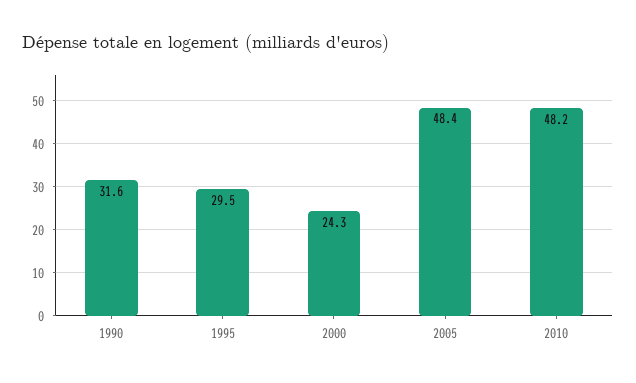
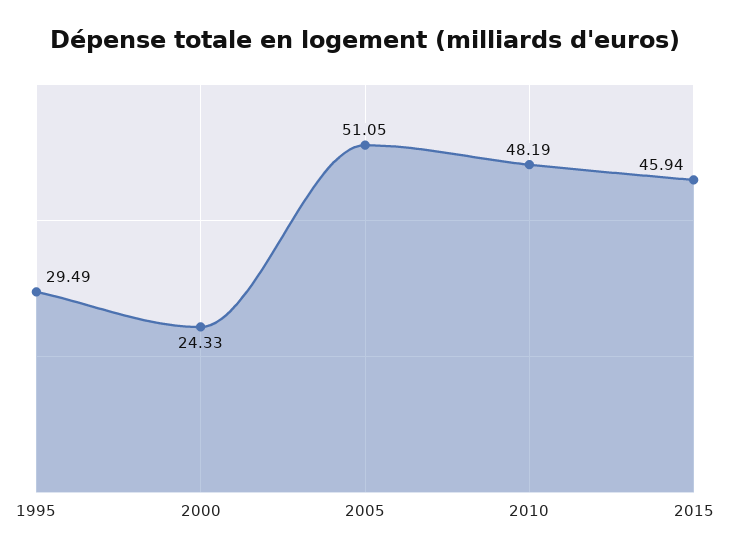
1990: 31.6 -> none
2005: 48.4 -> 51.05
2015: none -> 45.94

